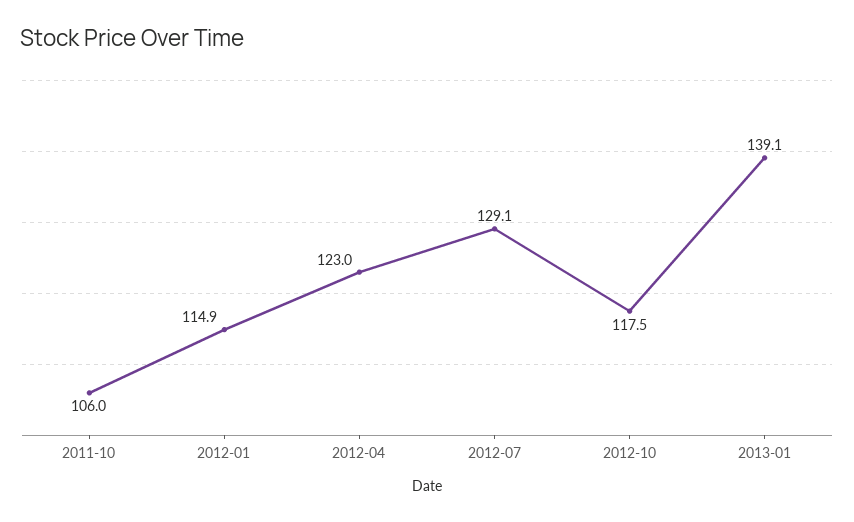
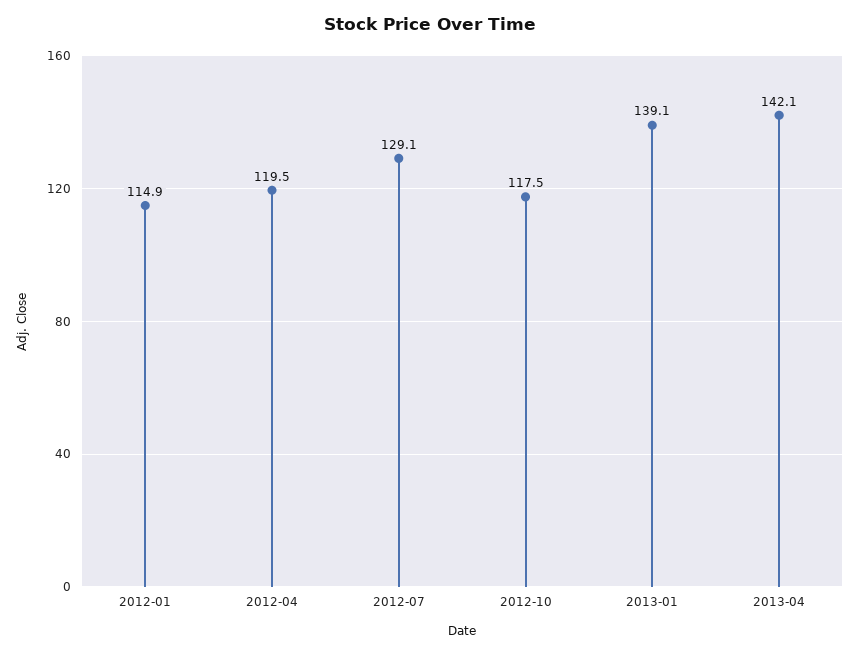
2011-10: 106 -> none
2012-04: 123 -> 119.5
2013-04: none -> 142.1

